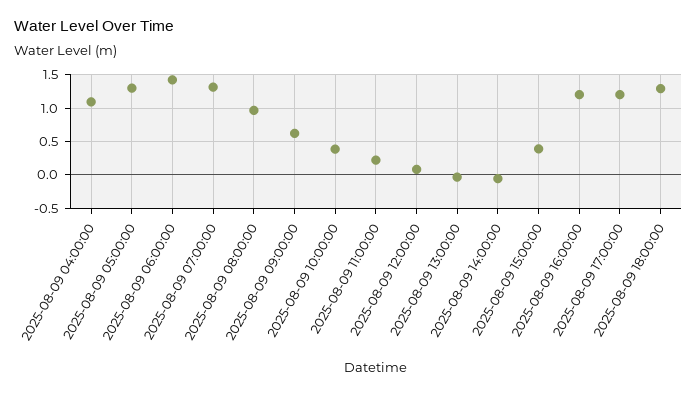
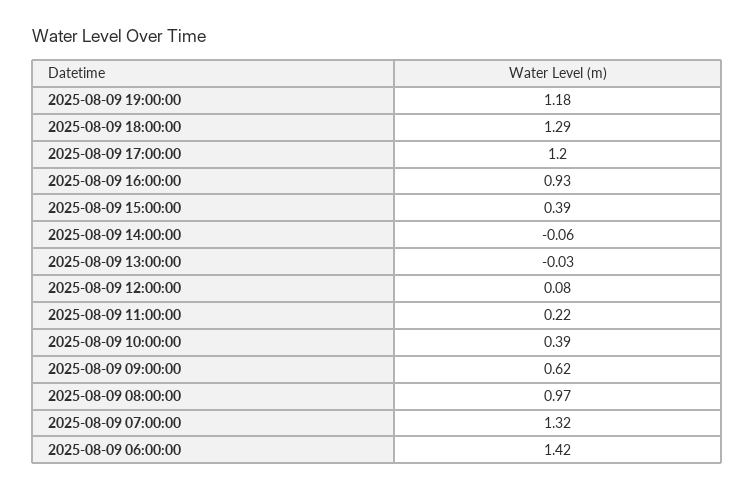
2025-08-09 04:00:00: 1.1 -> none
2025-08-09 05:00:00: 1.3 -> none
2025-08-09 16:00:00: 1.2 -> 0.93
2025-08-09 19:00:00: none -> 1.18

